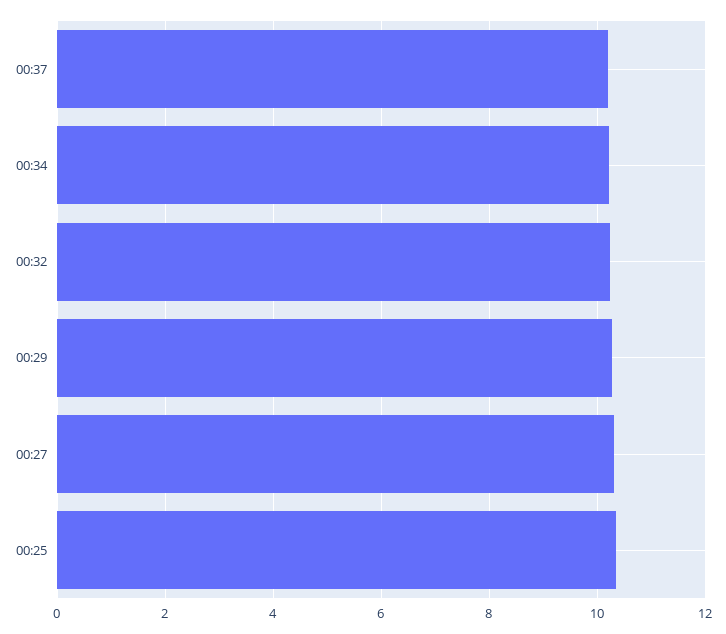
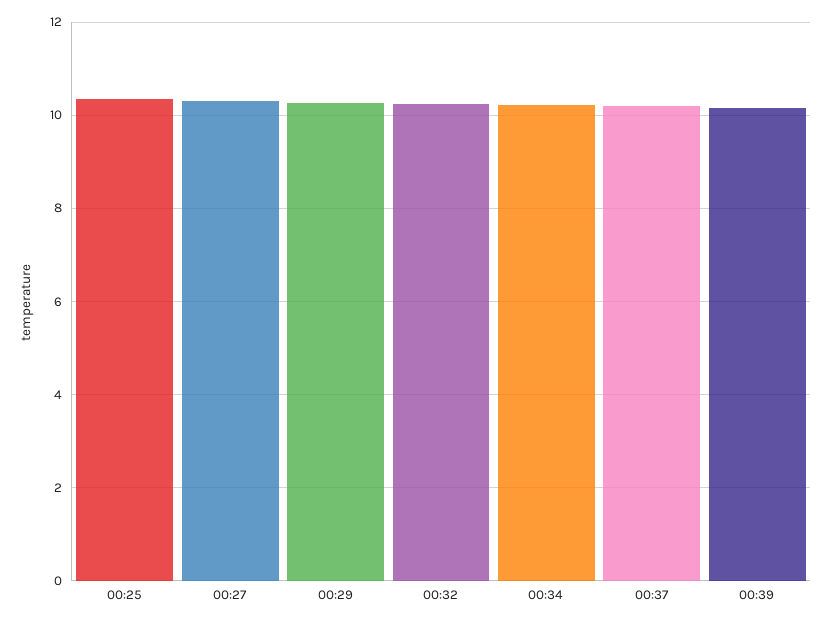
00:39: none -> 10.2

